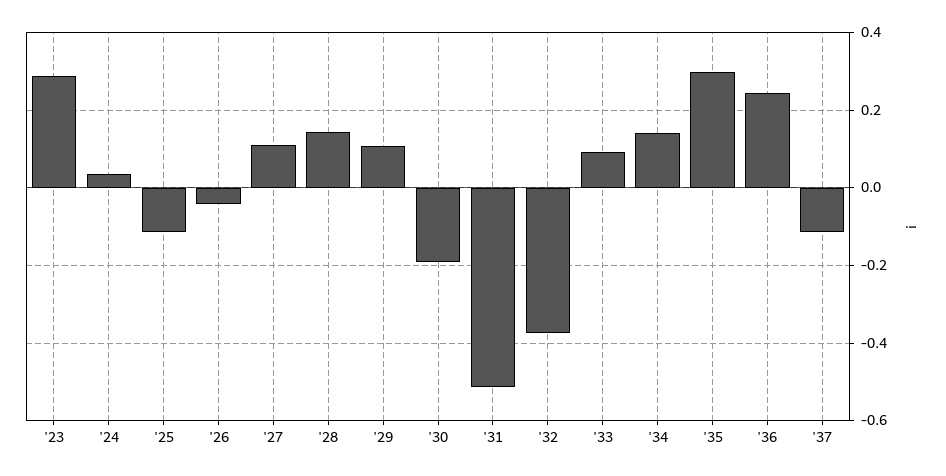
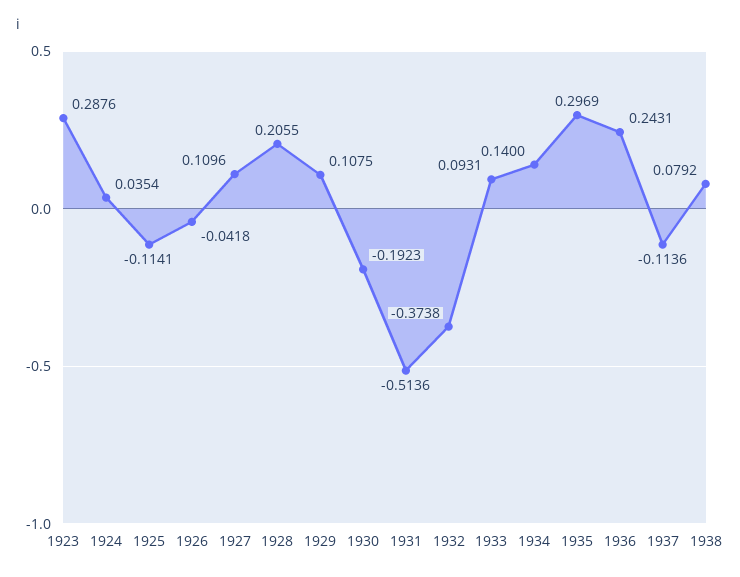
'28: 0.14 -> 0.2055
1938: none -> 0.0792

